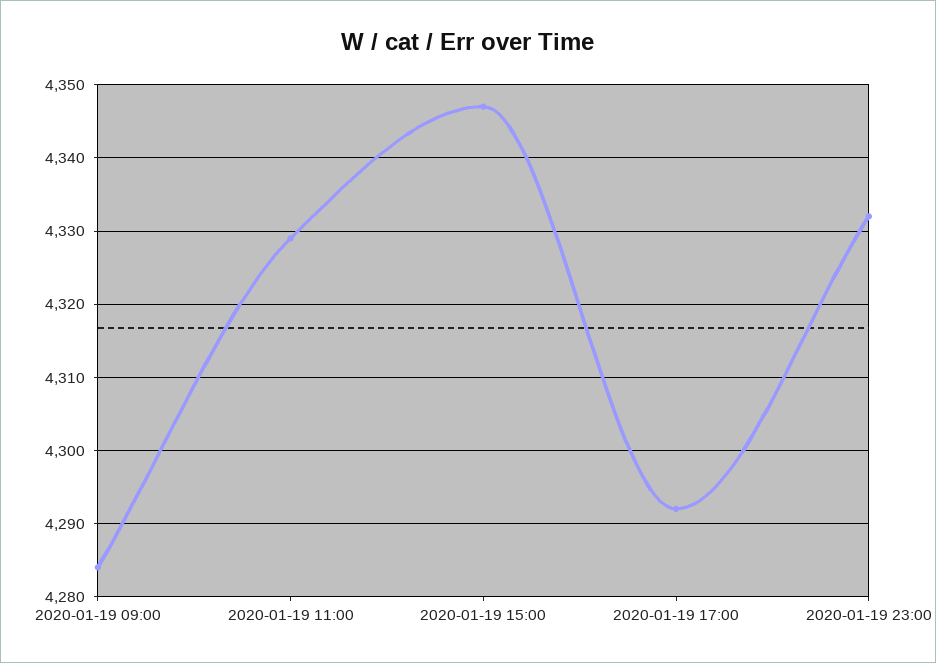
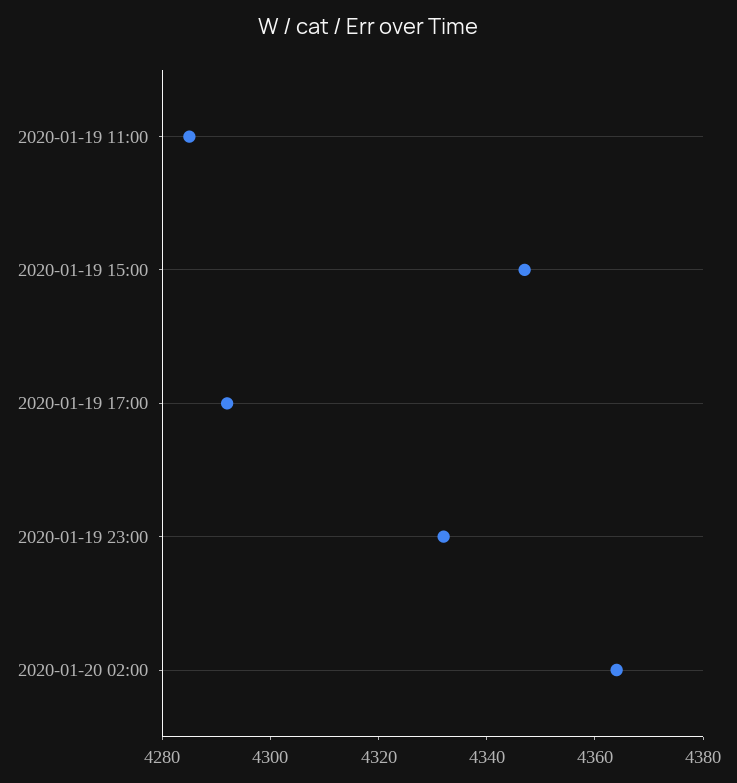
2020-01-19 09:00: 4284 -> none
2020-01-19 11:00: 4329 -> 4285
2020-01-20 02:00: none -> 4365

